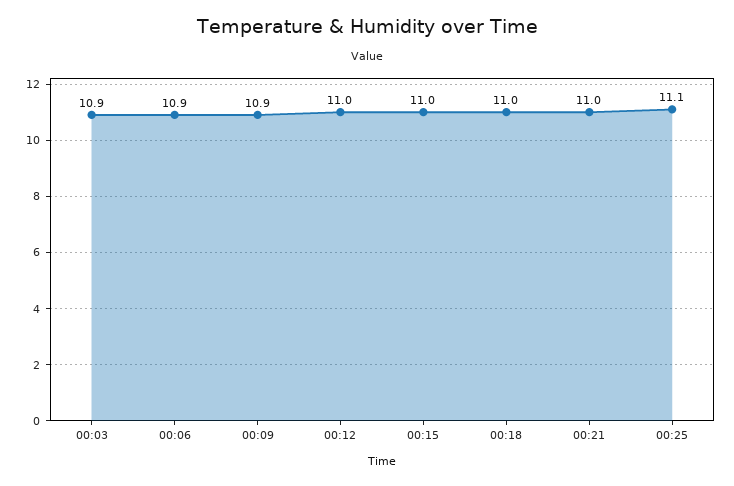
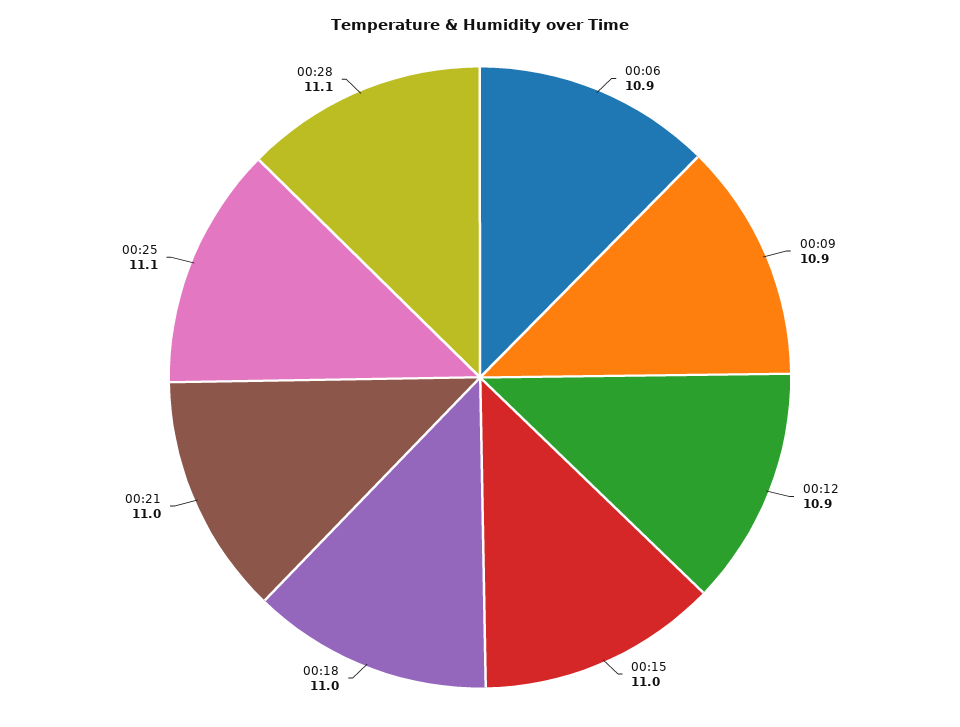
00:03: 10.9 -> none
00:12: 11 -> 10.9
00:28: none -> 11.1

